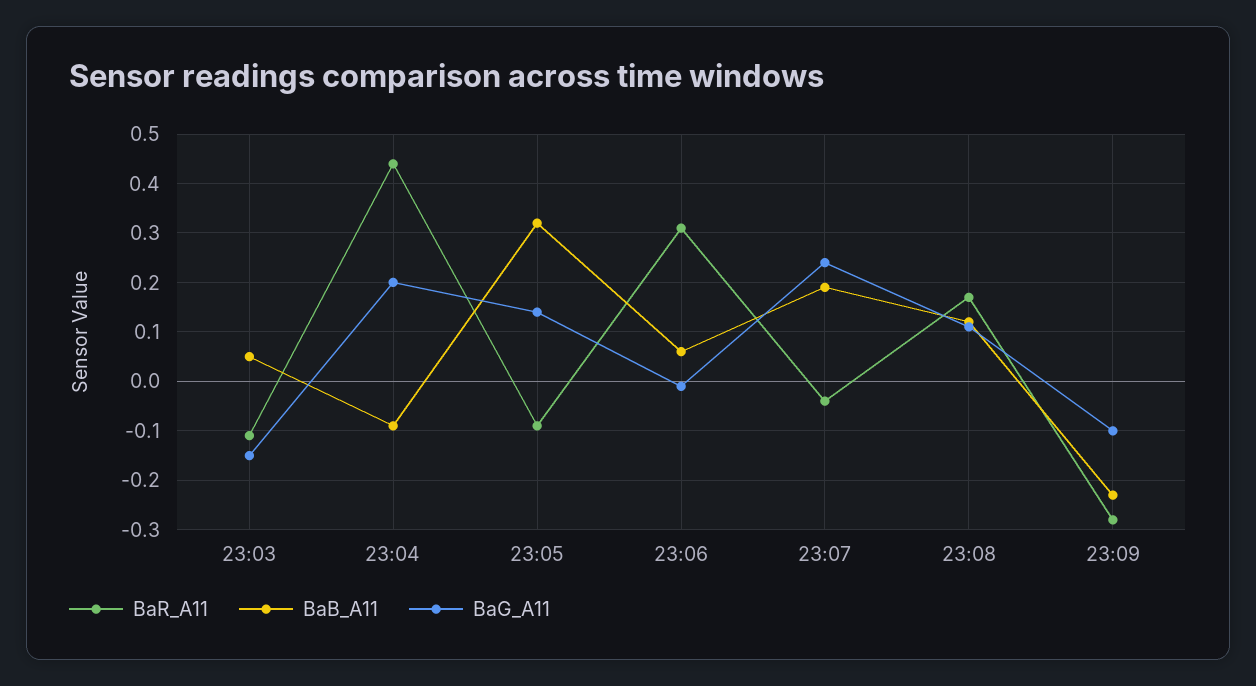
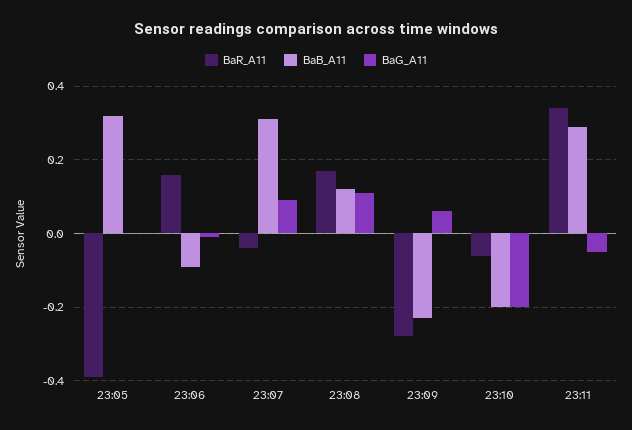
BaR_A11, 23:03: -0.1 -> none
BaB_A11, 23:03: 0.05 -> none
BaG_A11, 23:03: -0.15 -> none
BaR_A11, 23:04: 0.45 -> none
BaB_A11, 23:04: -0.1 -> none
BaG_A11, 23:04: 0.2 -> none
BaR_A11, 23:05: -0.1 -> -0.4
BaG_A11, 23:05: 0.15 -> 0
BaR_A11, 23:06: 0.3 -> 0.15
BaB_A11, 23:06: 0.05 -> -0.1
BaB_A11, 23:07: 0.2 -> 0.3
BaG_A11, 23:07: 0.25 -> 0.1
BaG_A11, 23:09: -0.1 -> 0.05
BaR_A11, 23:10: none -> -0.05
BaB_A11, 23:10: none -> -0.2
BaG_A11, 23:10: none -> -0.2
BaR_A11, 23:11: none -> 0.35
BaB_A11, 23:11: none -> 0.3
BaG_A11, 23:11: none -> -0.05

